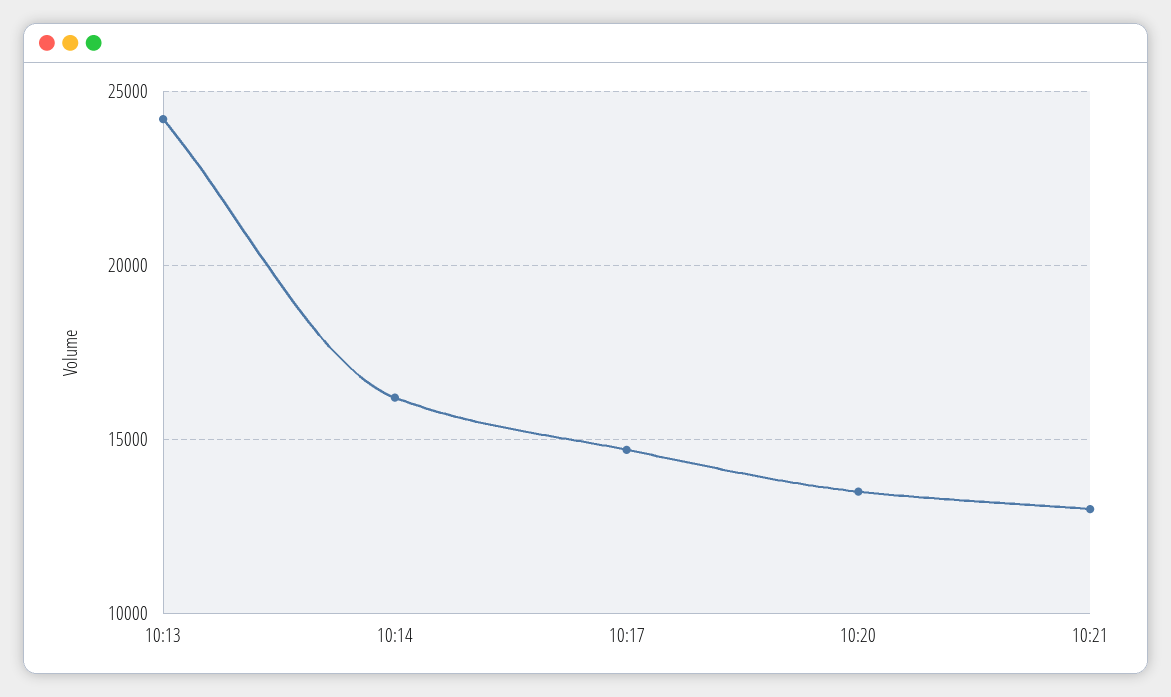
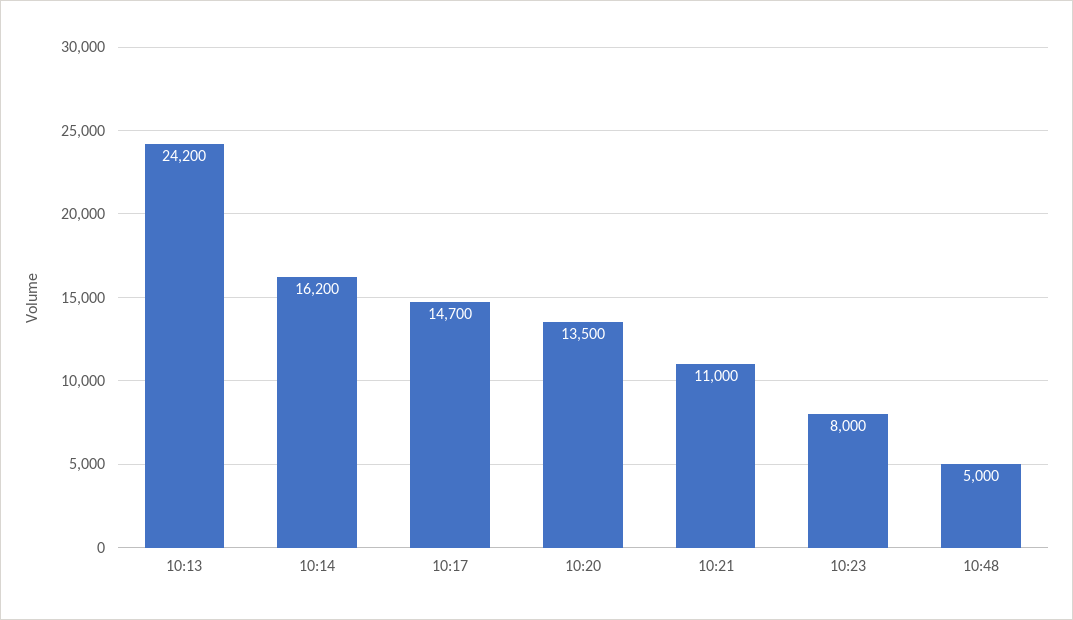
10:21: 13000 -> 11000
10:23: none -> 8000
10:48: none -> 5000

